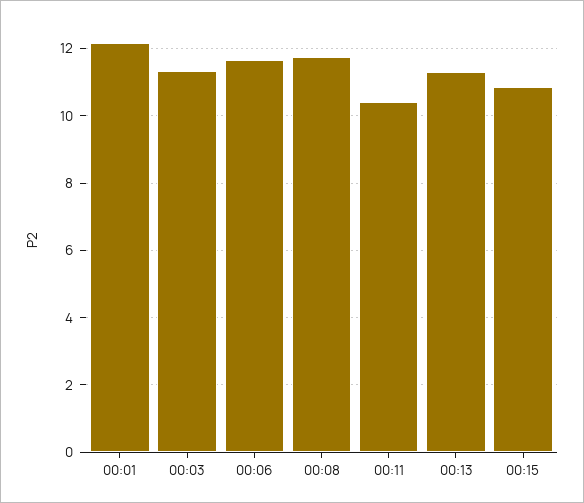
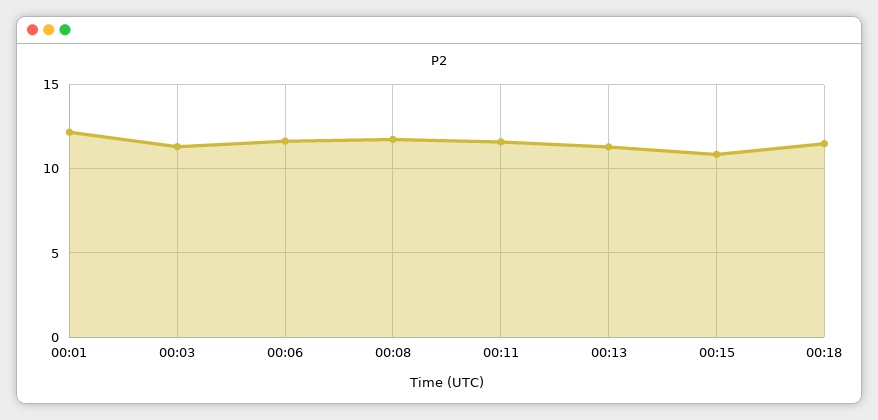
00:11: 10.4 -> 11.5
00:18: none -> 11.5

